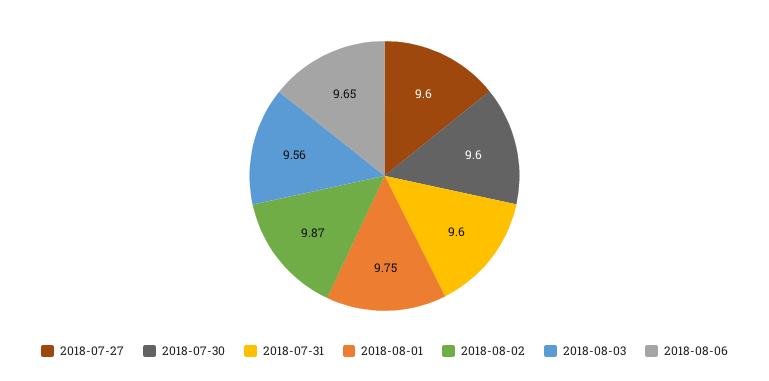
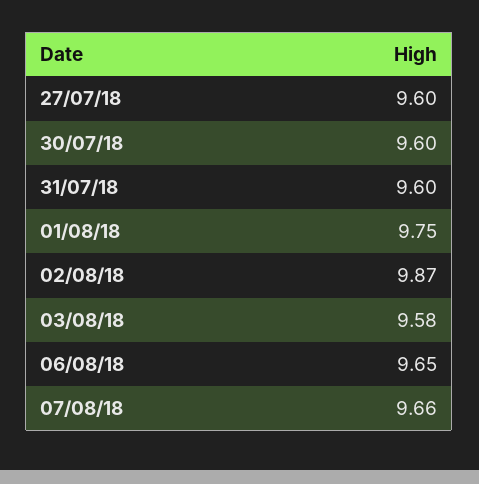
2018-08-03: 9.56 -> 9.58
07/08/18: none -> 9.66

